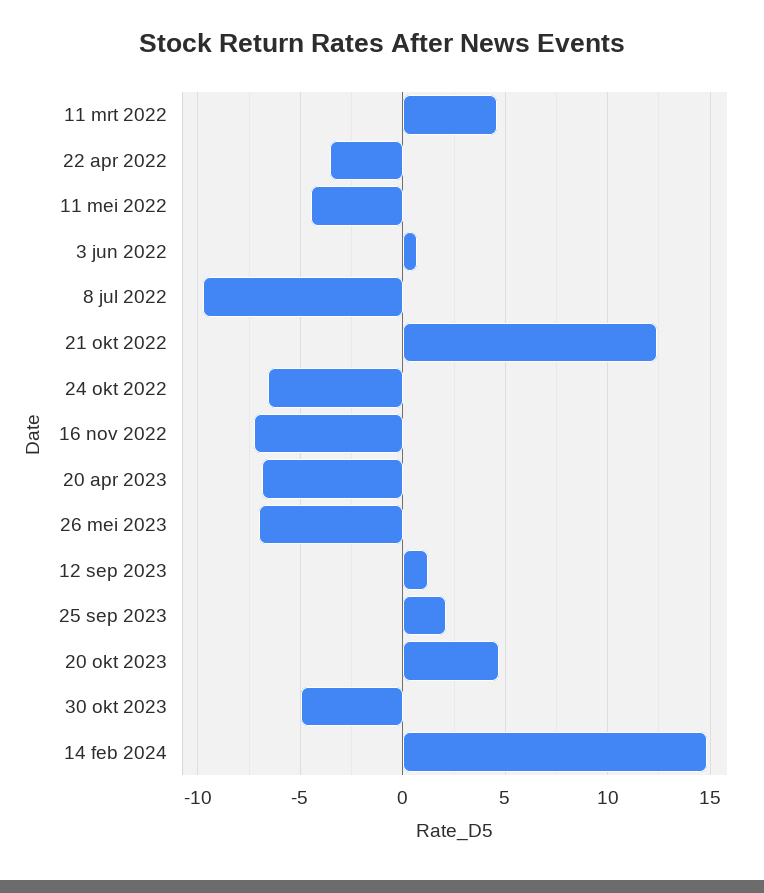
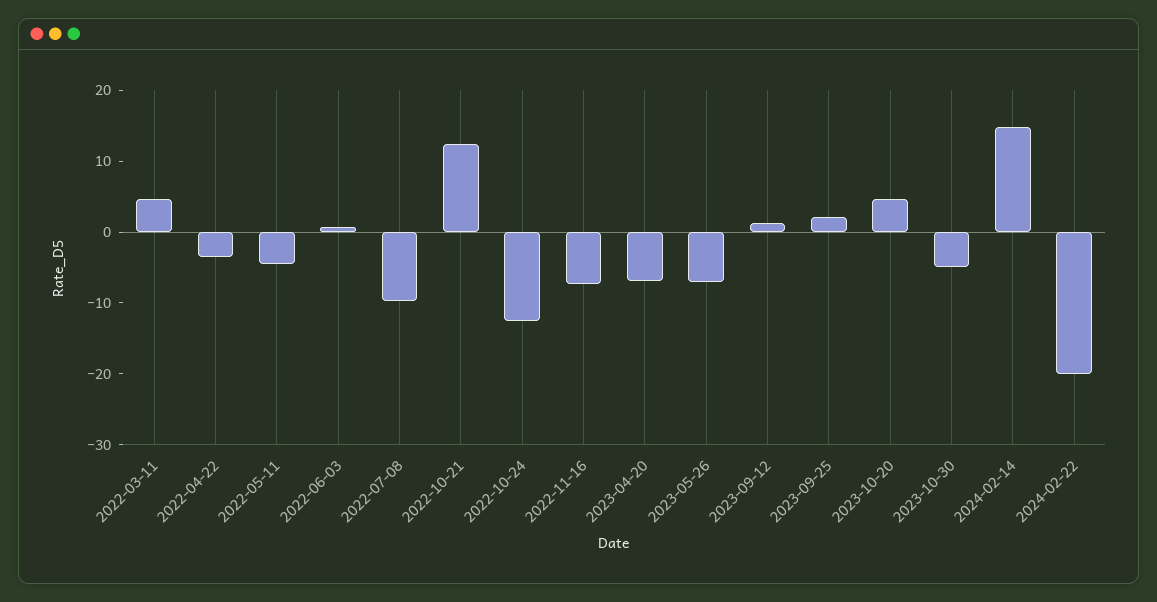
24 okt 2022: -6.5 -> -12
2024-02-22: none -> -20

